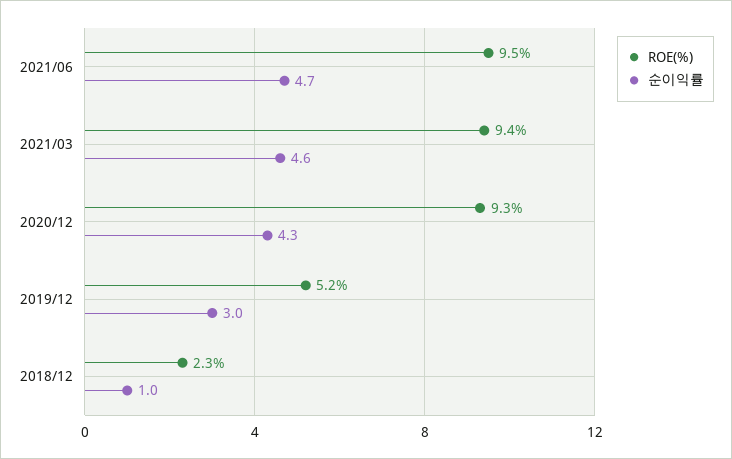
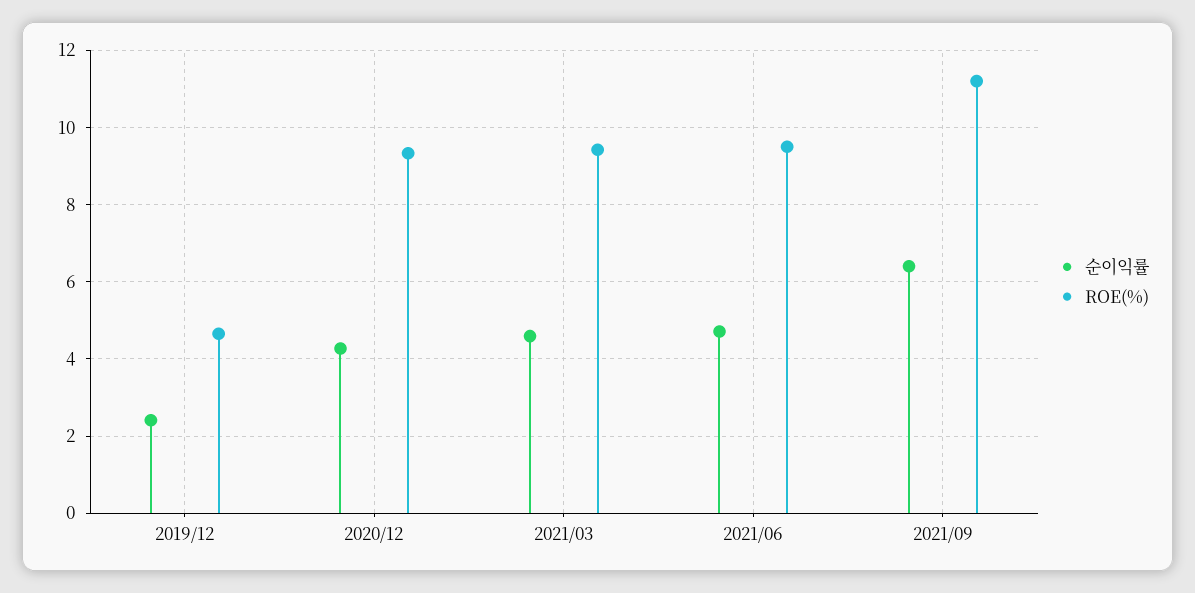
ROE(%), 2019/12: 5.2 -> 4.6
순이익률, 2019/12: 3 -> 2.4
ROE(%), 2018/12: 2.3 -> none
순이익률, 2018/12: 1 -> none
순이익률, 2021/09: none -> 6.4
ROE(%), 2021/09: none -> 11.2

